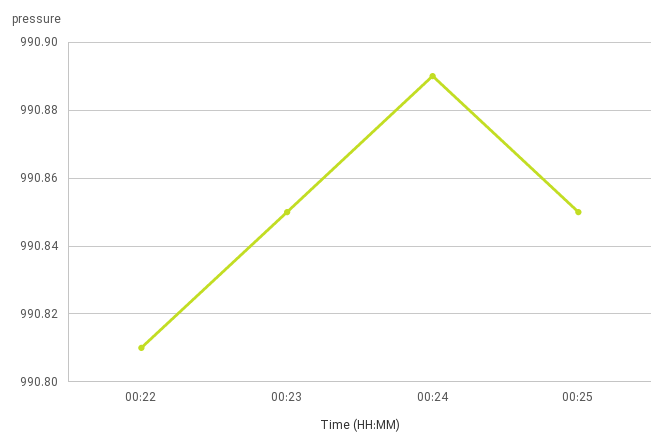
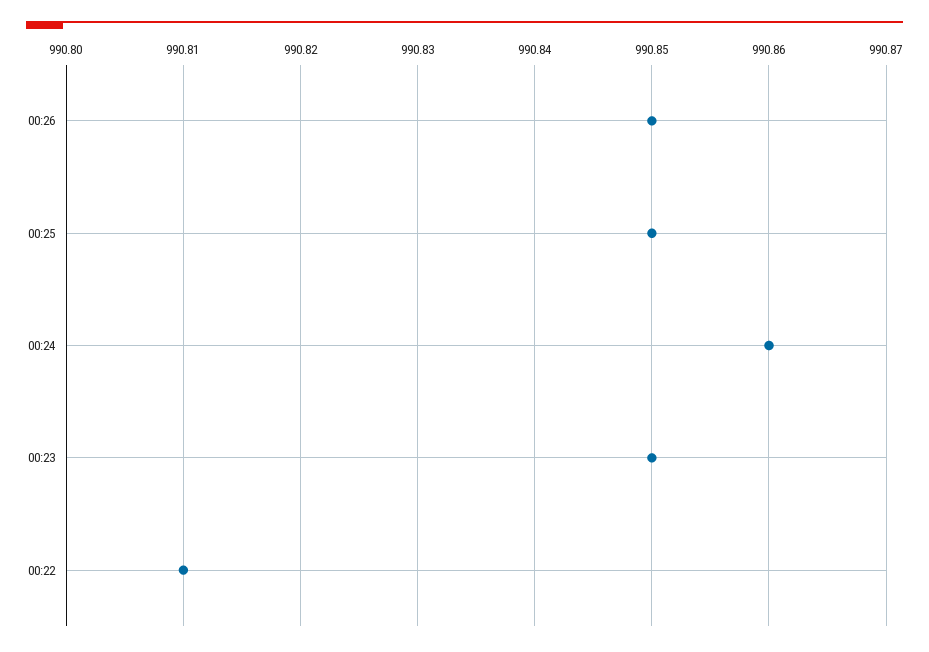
00:24: 990.89 -> 990.86
00:26: none -> 990.85

